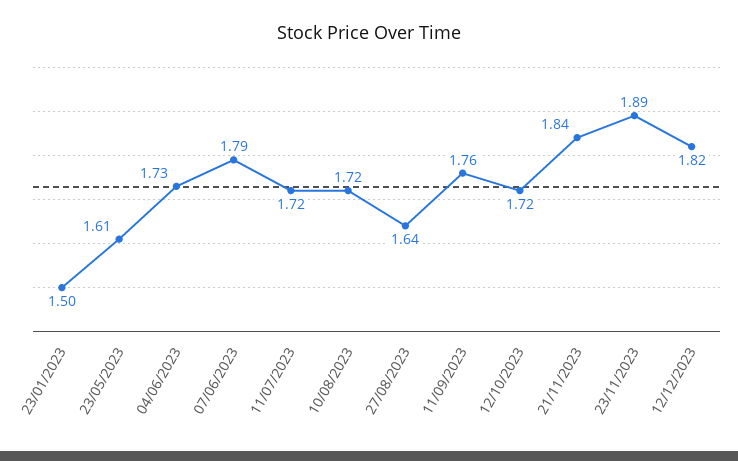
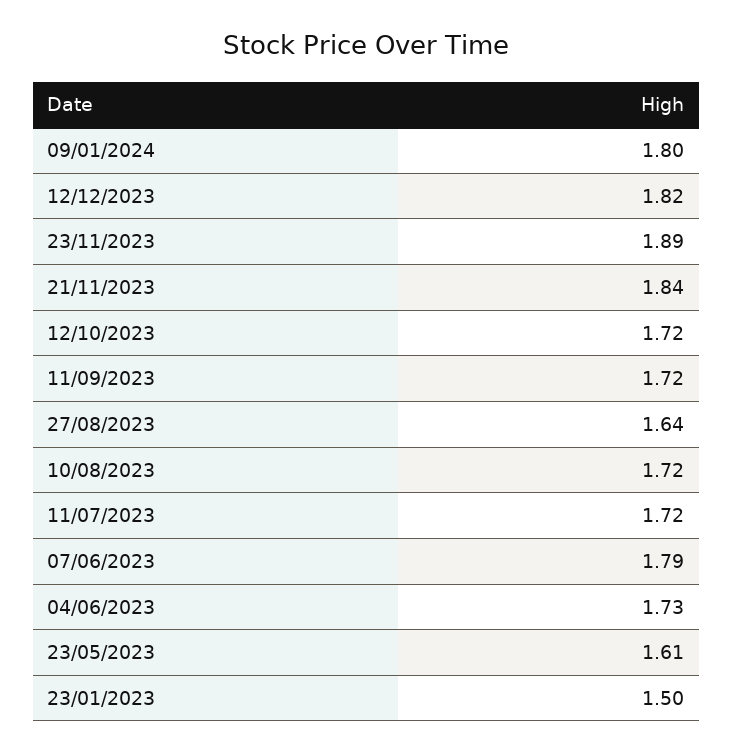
11/09/2023: 1.76 -> 1.72
09/01/2024: none -> 1.8

